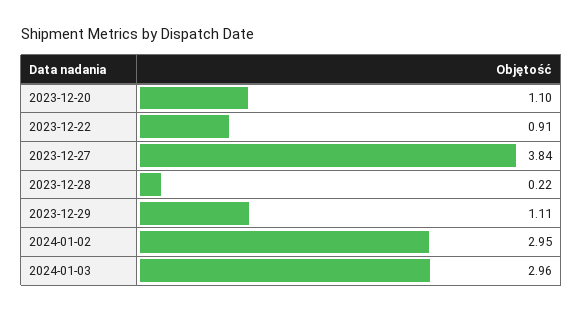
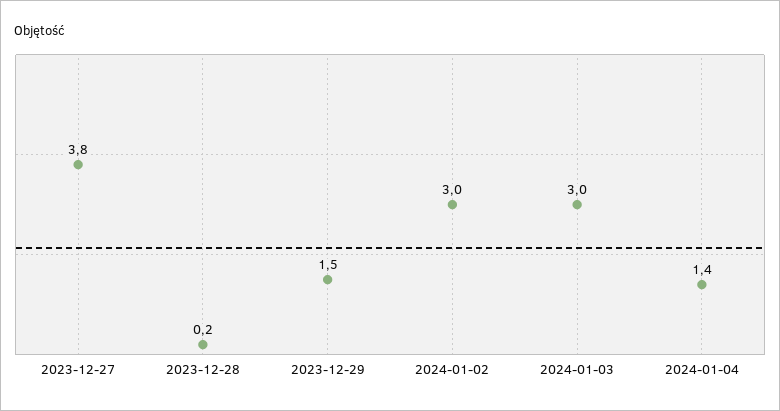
2023-12-20: 1.1 -> none
2023-12-22: 0.91 -> none
2023-12-29: 1.11 -> 1.5
2024-01-04: none -> 1.4

